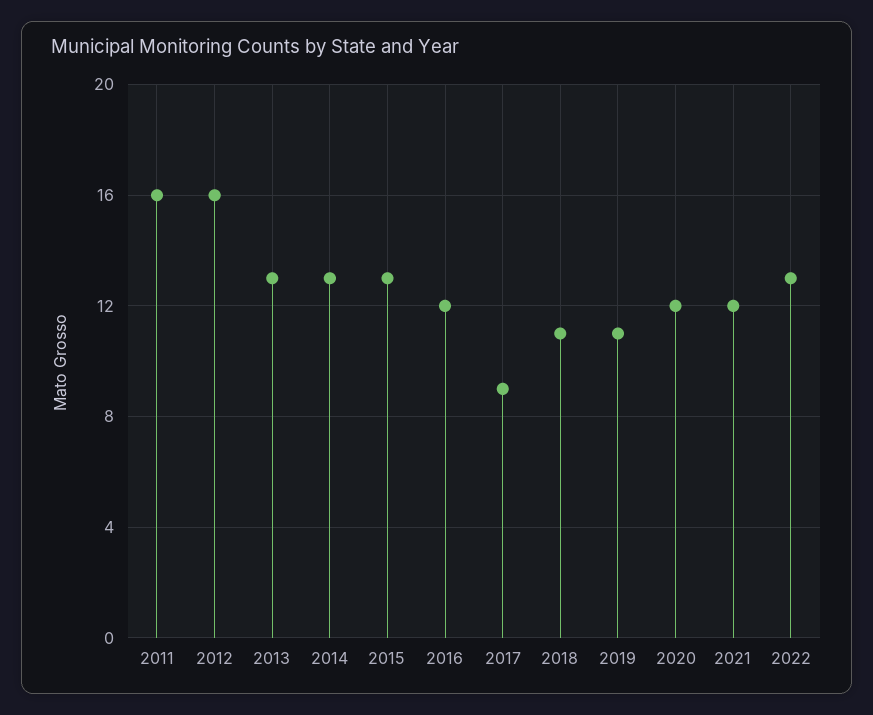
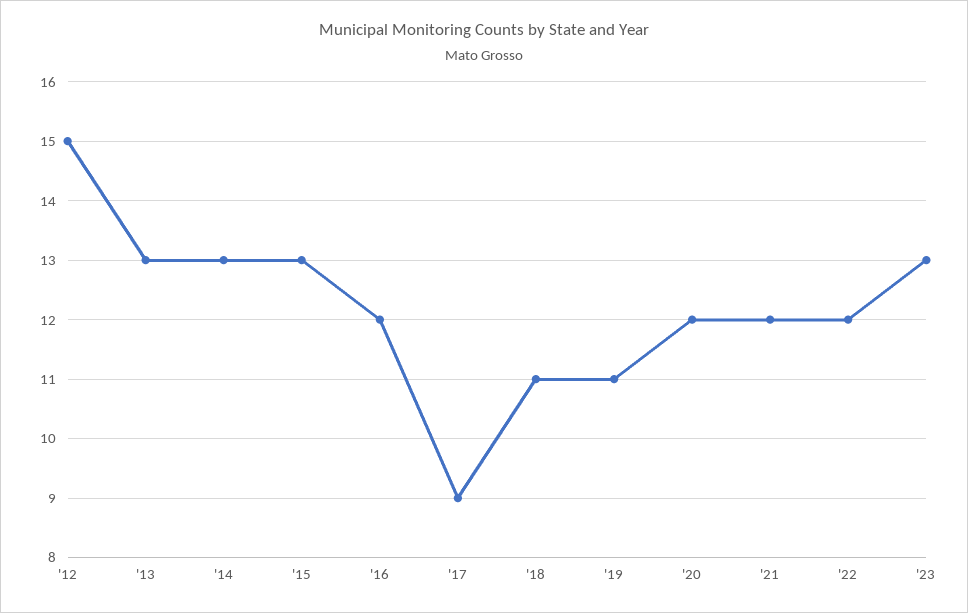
2011: 16 -> none
2012: 16 -> 15
2022: 13 -> 12
'23: none -> 13

